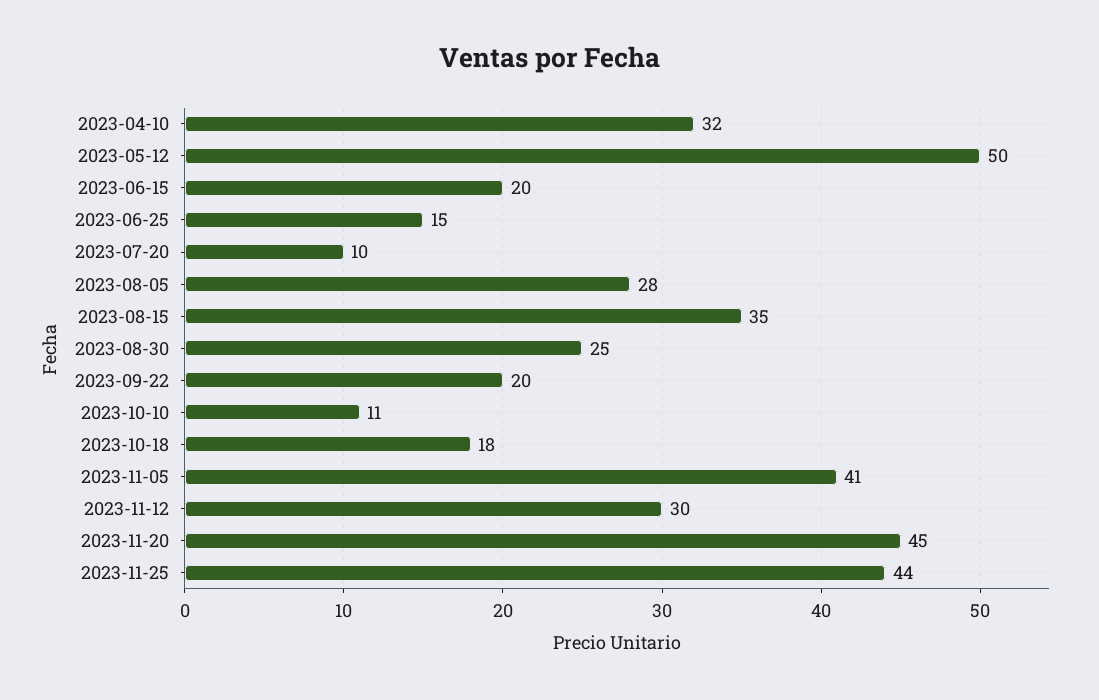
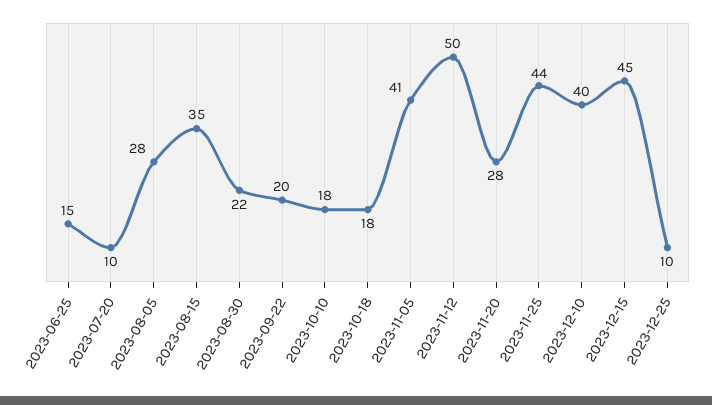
2023-04-10: 32 -> none
2023-05-12: 50 -> none
2023-06-15: 20 -> none
2023-08-30: 25 -> 22
2023-10-10: 11 -> 18
2023-11-12: 30 -> 50
2023-11-20: 45 -> 28
2023-12-10: none -> 40
2023-12-15: none -> 45
2023-12-25: none -> 10

